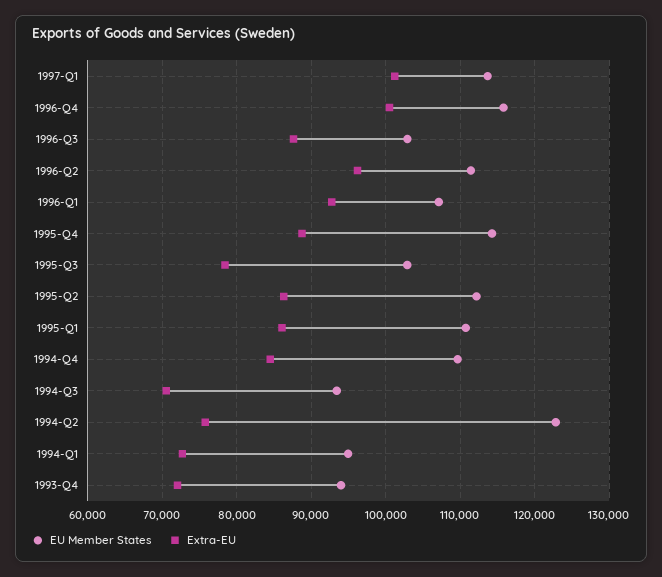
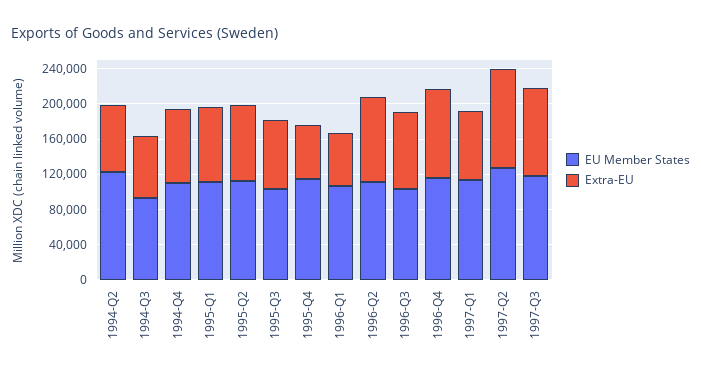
Extra-EU, 1997-Q1: 101000 -> 80000
Extra-EU, 1996-Q1: 93000 -> 60000
Extra-EU, 1995-Q4: 89000 -> 60000
EU Member States, 1994-Q1: 95000 -> none
Extra-EU, 1994-Q1: 73000 -> none
EU Member States, 1993-Q4: 94000 -> none
Extra-EU, 1993-Q4: 72000 -> none
EU Member States, 1997-Q2: none -> 130000
Extra-EU, 1997-Q2: none -> 110000
EU Member States, 1997-Q3: none -> 120000
Extra-EU, 1997-Q3: none -> 100000

